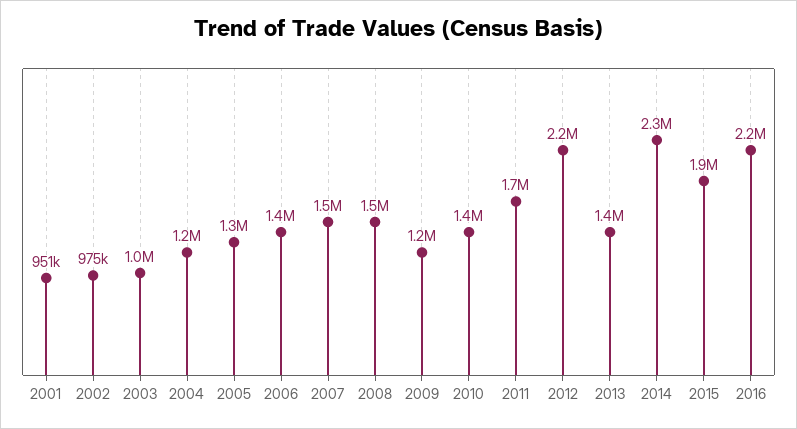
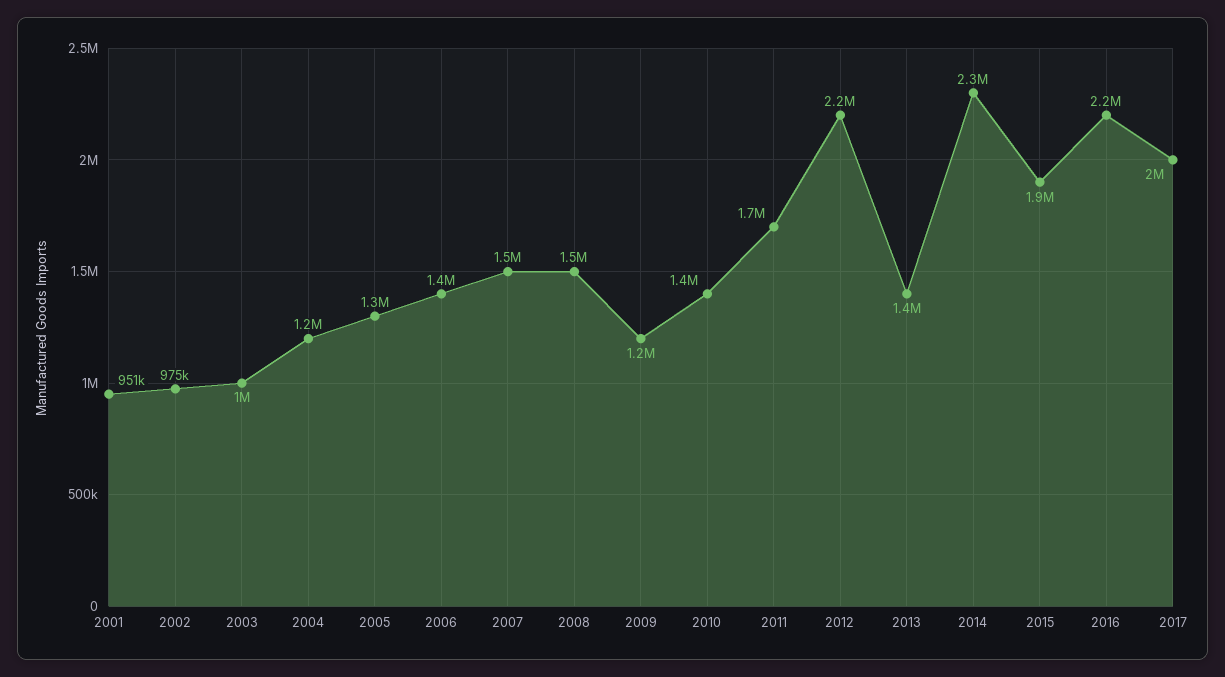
2017: none -> 2000000

